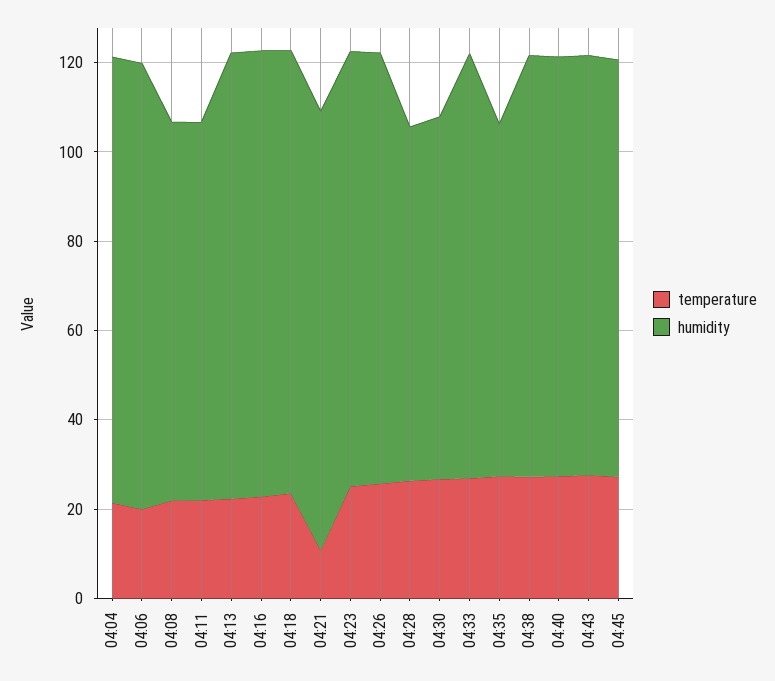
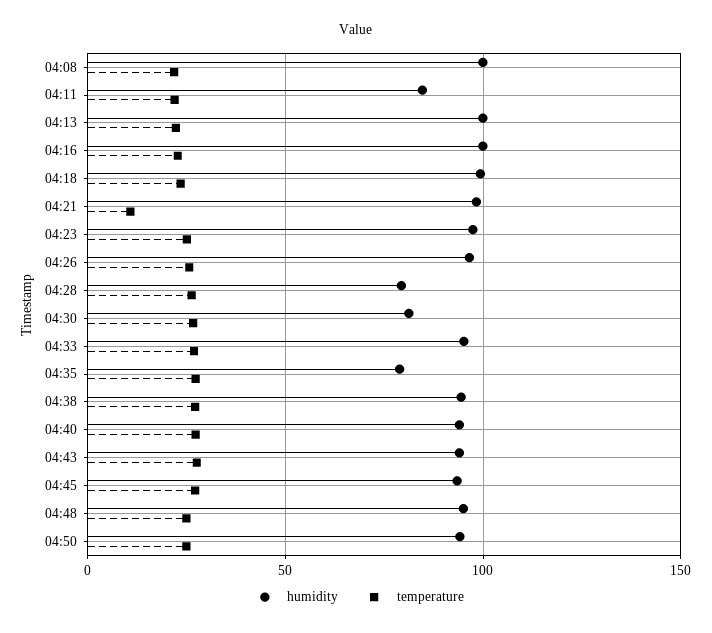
temperature, 04:04: 20 -> none
humidity, 04:04: 100 -> none
temperature, 04:06: 20 -> none
humidity, 04:06: 100 -> none
humidity, 04:08: 85 -> 100
humidity, 04:48: none -> 95
temperature, 04:48: none -> 25
humidity, 04:50: none -> 95
temperature, 04:50: none -> 25

